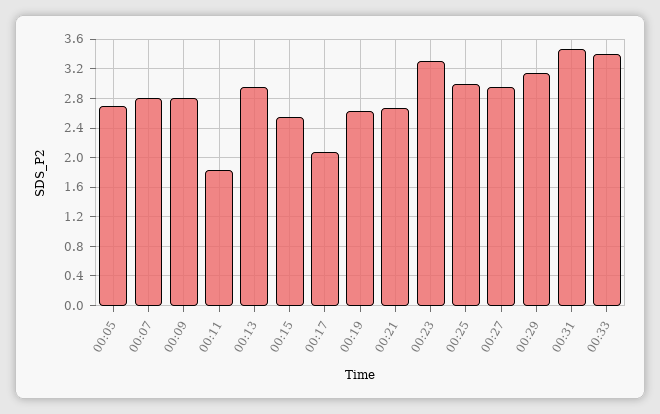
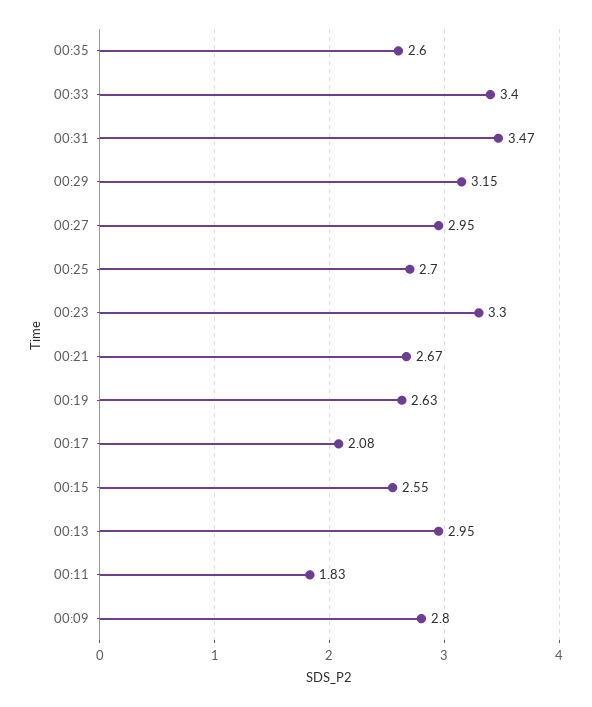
00:05: 2.7 -> none
00:07: 2.8 -> none
00:25: 3 -> 2.7
00:35: none -> 2.6

